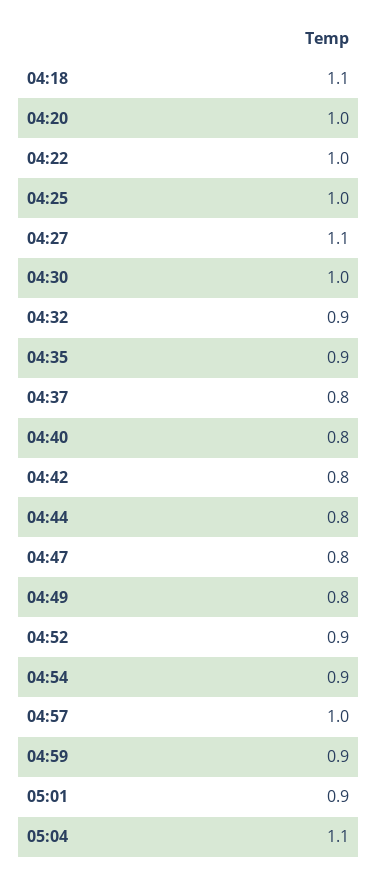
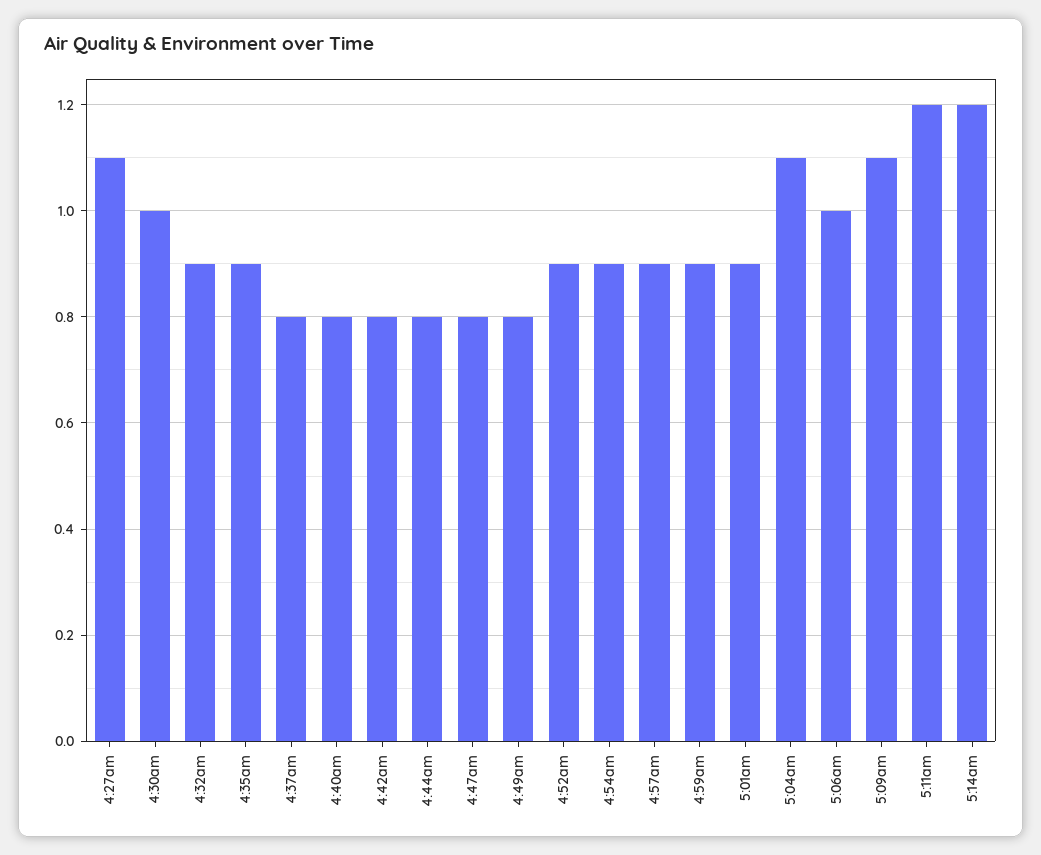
04:18: 1.1 -> none
04:20: 1 -> none
04:22: 1 -> none
04:25: 1 -> none
04:57: 1 -> 0.9
5:06am: none -> 1
5:09am: none -> 1.1
5:11am: none -> 1.2
5:14am: none -> 1.2

